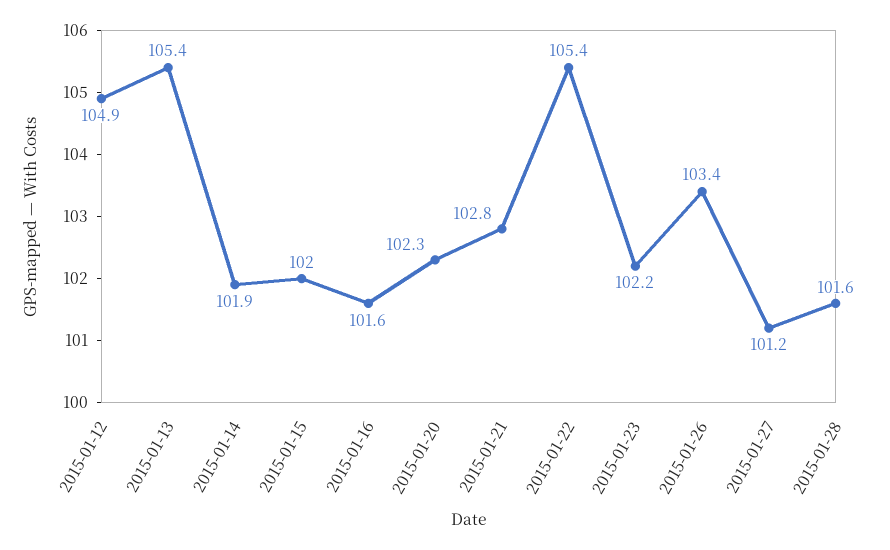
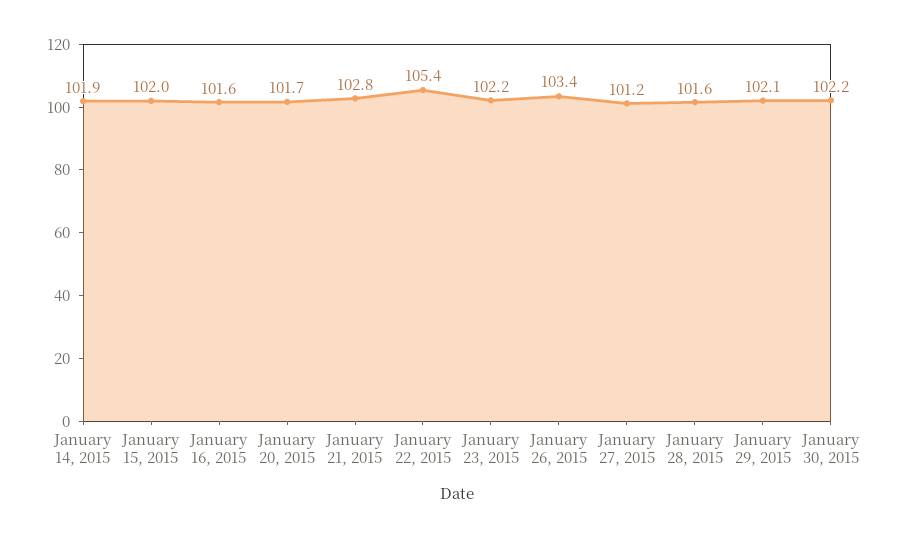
2015-01-12: 104.9 -> none
2015-01-13: 105.4 -> none
2015-01-20: 102.3 -> 101.7
January 29, 2015: none -> 102.1
January 30, 2015: none -> 102.2

